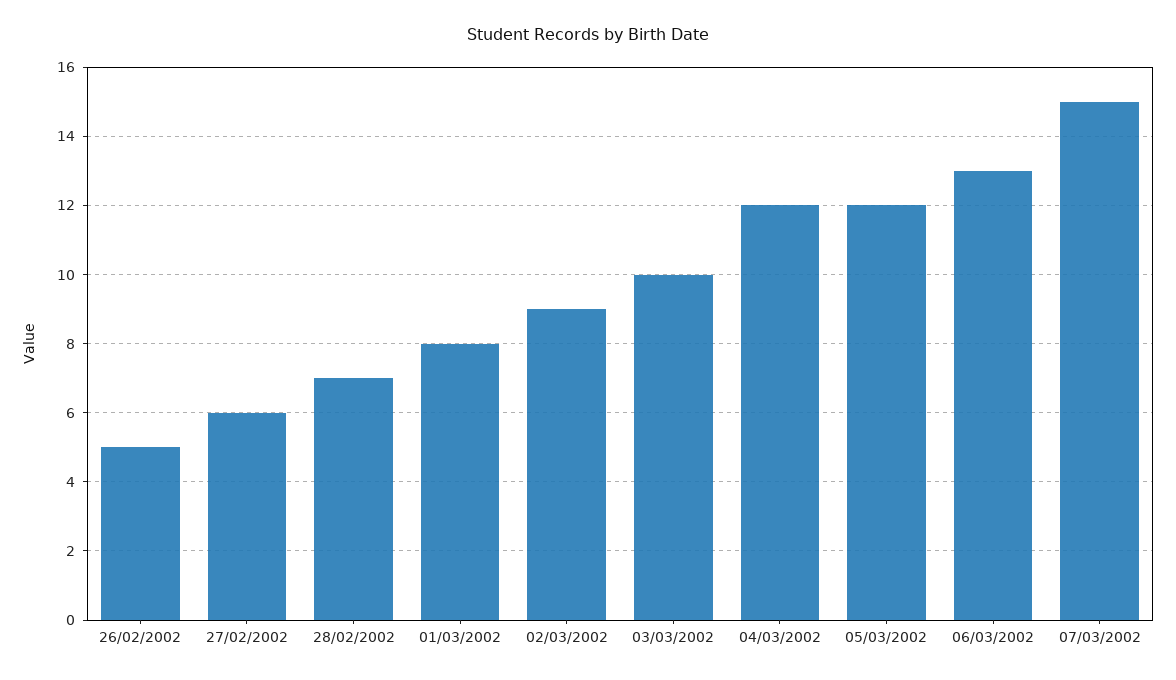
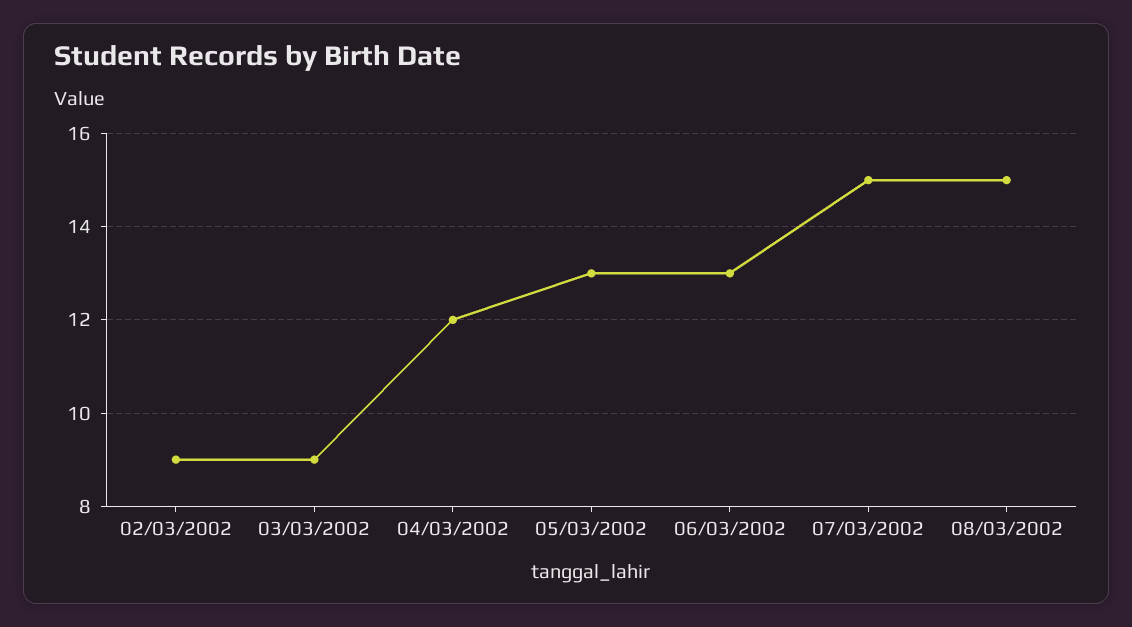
26/02/2002: 5 -> none
27/02/2002: 6 -> none
28/02/2002: 7 -> none
01/03/2002: 8 -> none
03/03/2002: 10 -> 9
05/03/2002: 12 -> 13
08/03/2002: none -> 15

